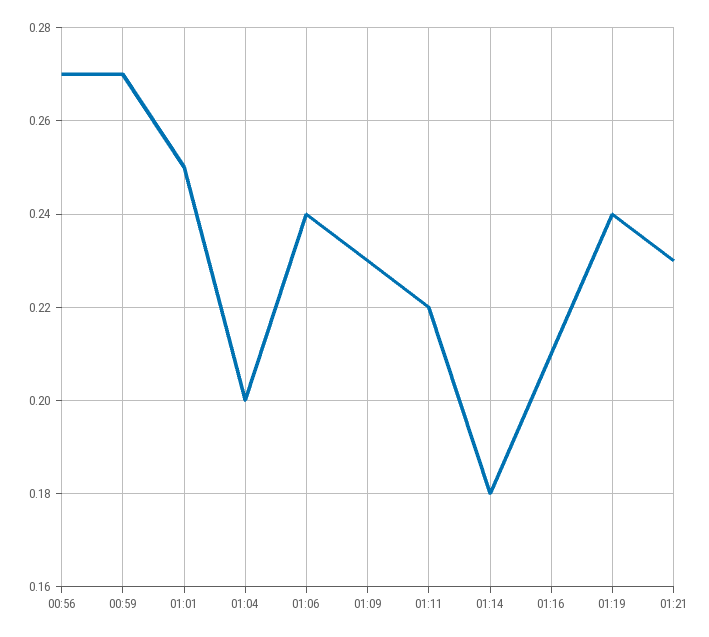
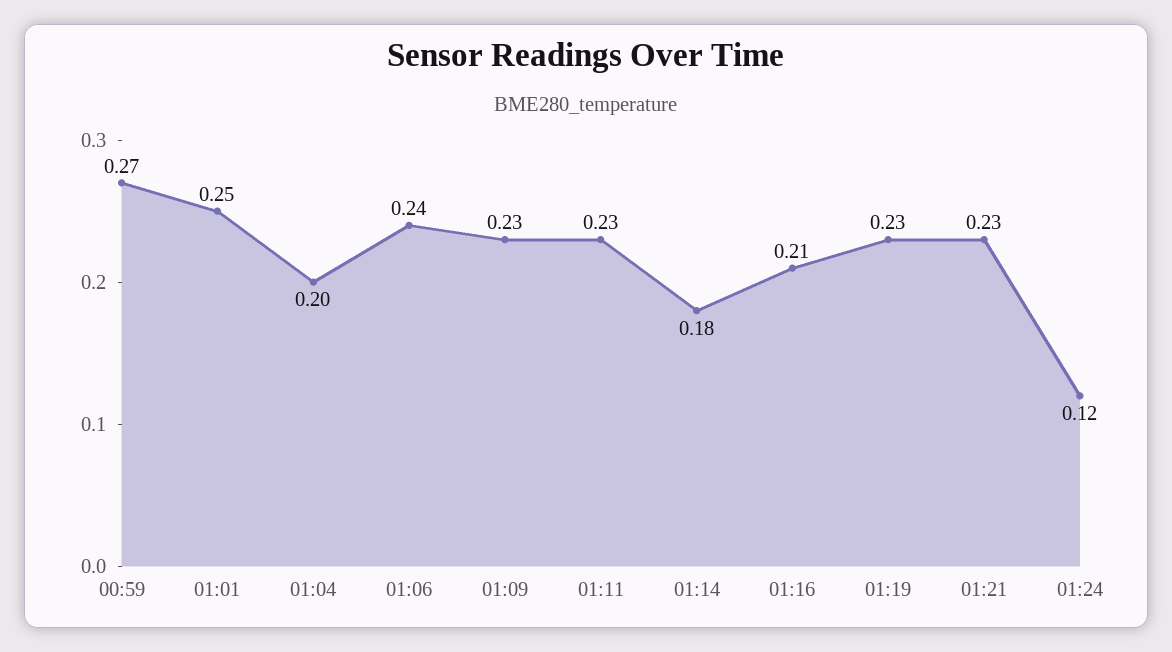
00:56: 0.27 -> none
01:11: 0.22 -> 0.23
01:19: 0.24 -> 0.23
01:24: none -> 0.12

